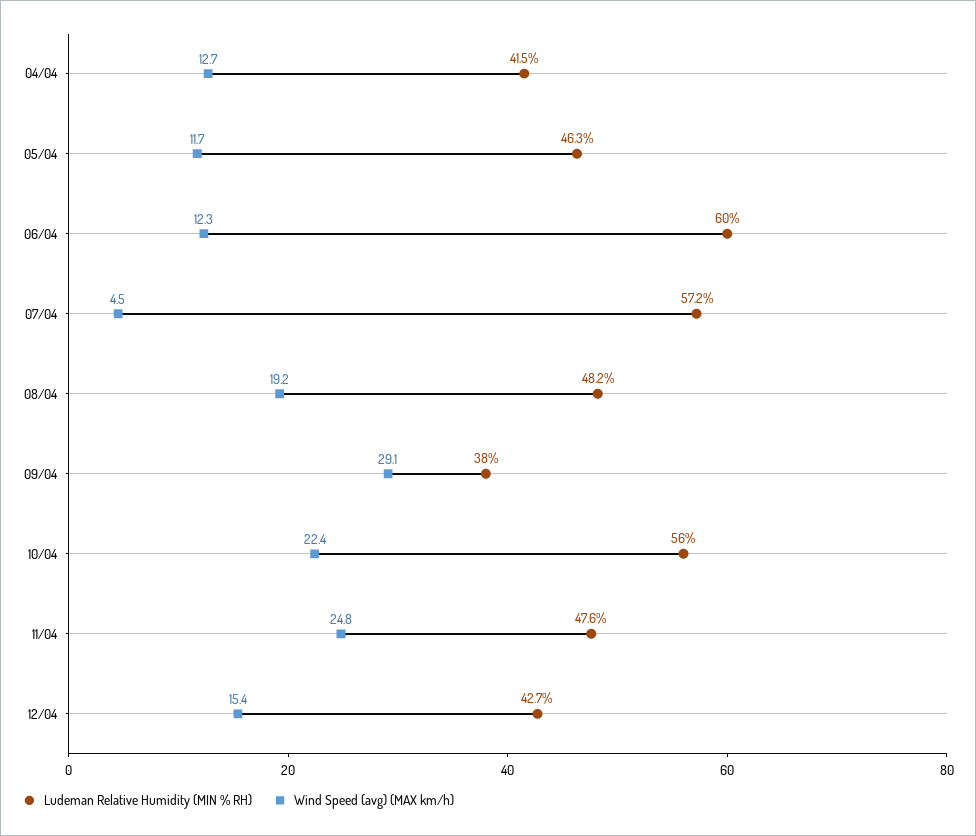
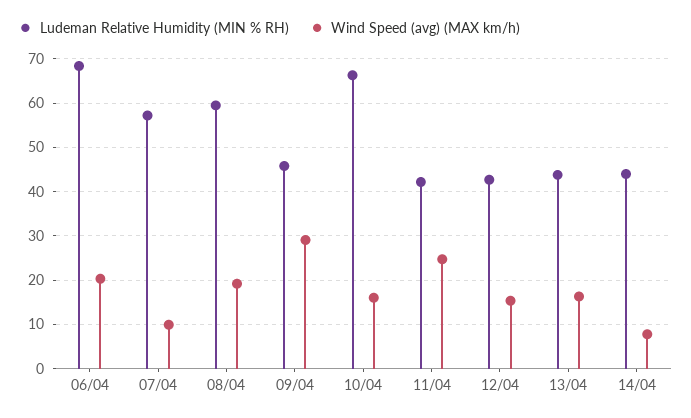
Ludeman Relative Humidity (MIN % RH), 04/04: 41.5 -> none
Wind Speed (avg) (MAX km/h), 04/04: 12.7 -> none
Ludeman Relative Humidity (MIN % RH), 05/04: 46.3 -> none
Wind Speed (avg) (MAX km/h), 05/04: 11.7 -> none
Ludeman Relative Humidity (MIN % RH), 06/04: 60 -> 68
Wind Speed (avg) (MAX km/h), 06/04: 12.3 -> 20
Wind Speed (avg) (MAX km/h), 07/04: 4.5 -> 10
Ludeman Relative Humidity (MIN % RH), 08/04: 48.2 -> 60
Ludeman Relative Humidity (MIN % RH), 09/04: 38 -> 46
Ludeman Relative Humidity (MIN % RH), 10/04: 56 -> 66
Wind Speed (avg) (MAX km/h), 10/04: 22.4 -> 16
Ludeman Relative Humidity (MIN % RH), 11/04: 47.6 -> 42
Ludeman Relative Humidity (MIN % RH), 13/04: none -> 44
Wind Speed (avg) (MAX km/h), 13/04: none -> 16
Ludeman Relative Humidity (MIN % RH), 14/04: none -> 44
Wind Speed (avg) (MAX km/h), 14/04: none -> 8

